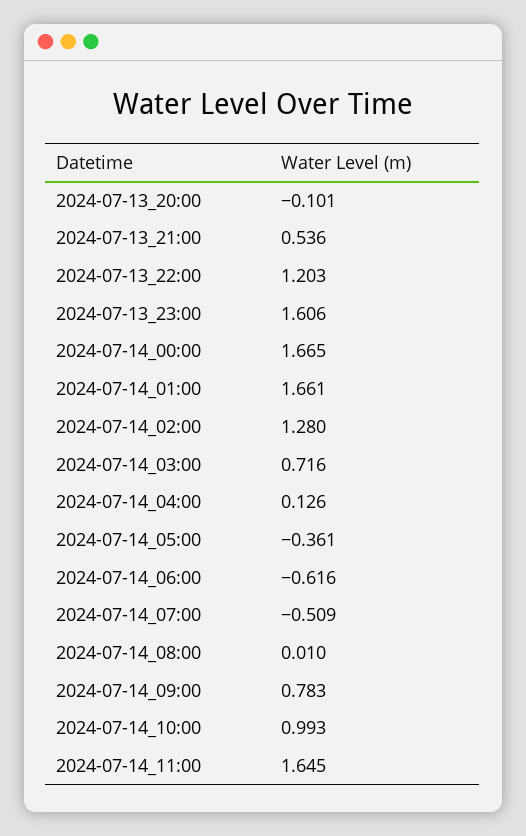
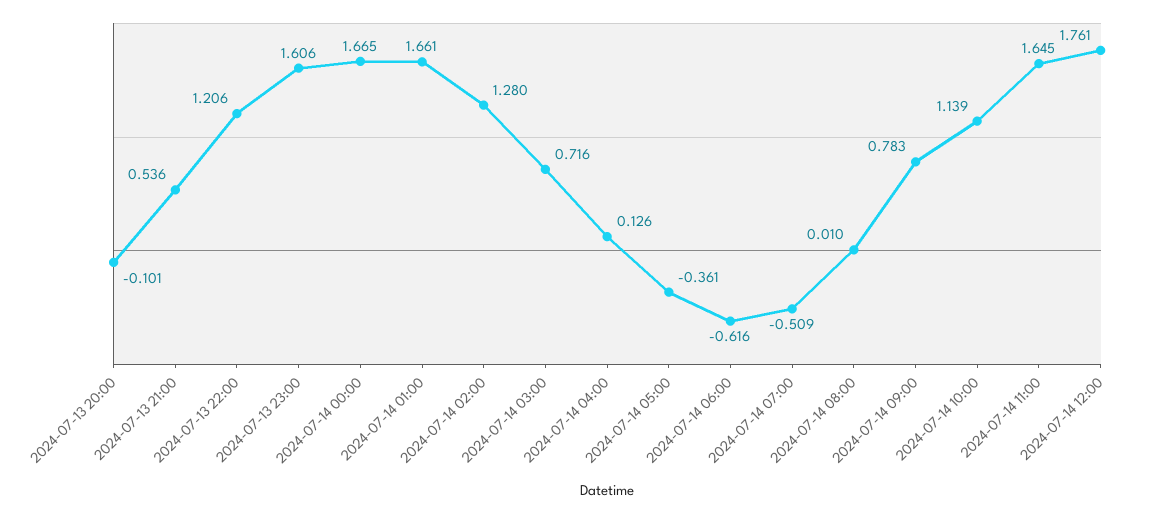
2024-07-13_22:00: 1.203 -> 1.206
2024-07-14_10:00: 0.993 -> 1.139
2024-07-14 12:00: none -> 1.761

